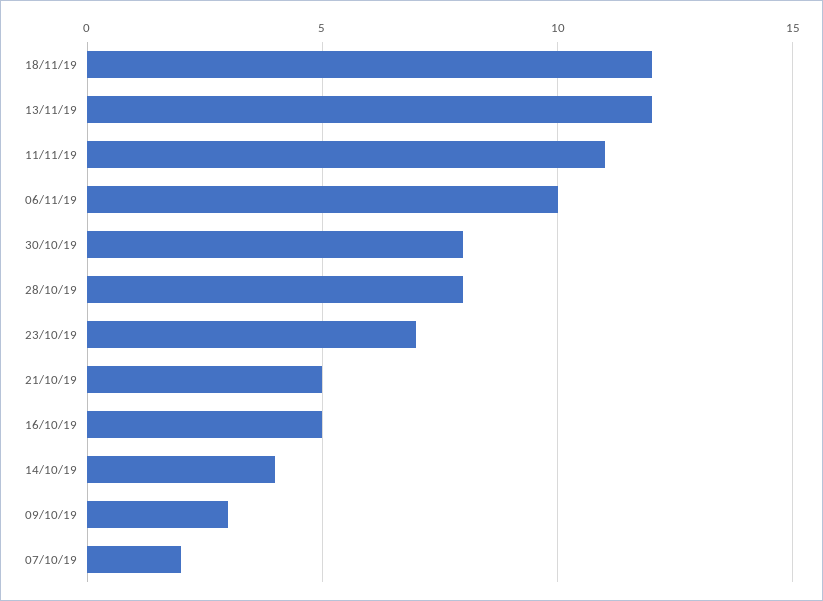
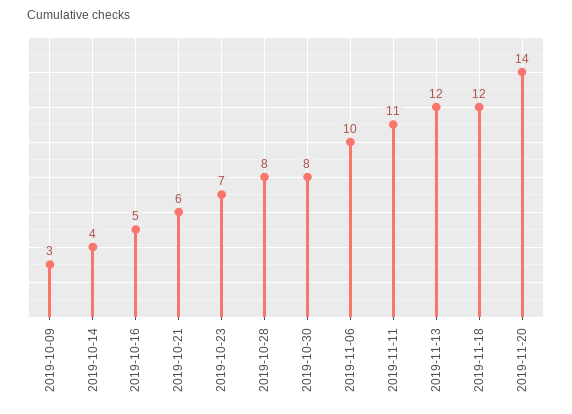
21/10/19: 5 -> 6
07/10/19: 2 -> none
2019-11-20: none -> 14

